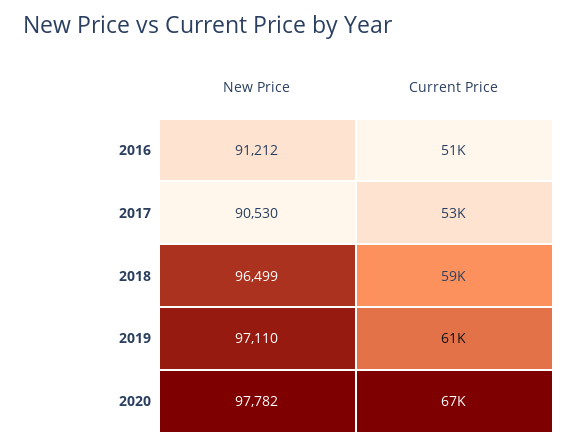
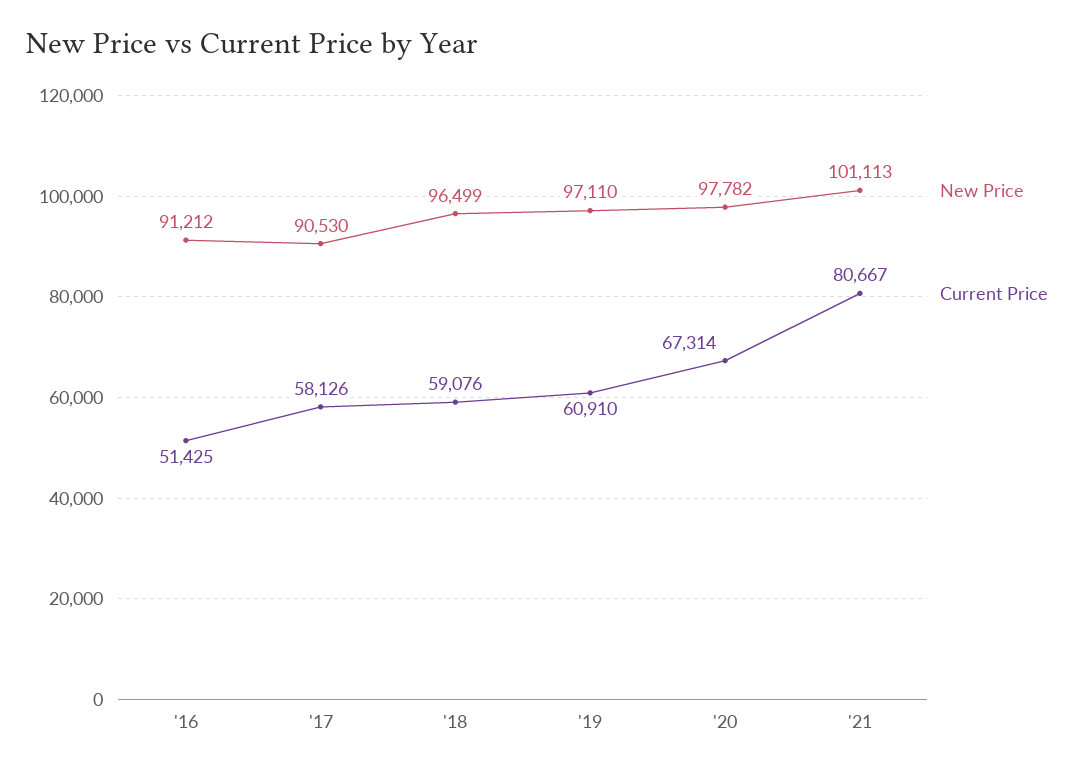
Current Price, 2017: 53000 -> 58126
New Price, '21: none -> 101113
Current Price, '21: none -> 80667

